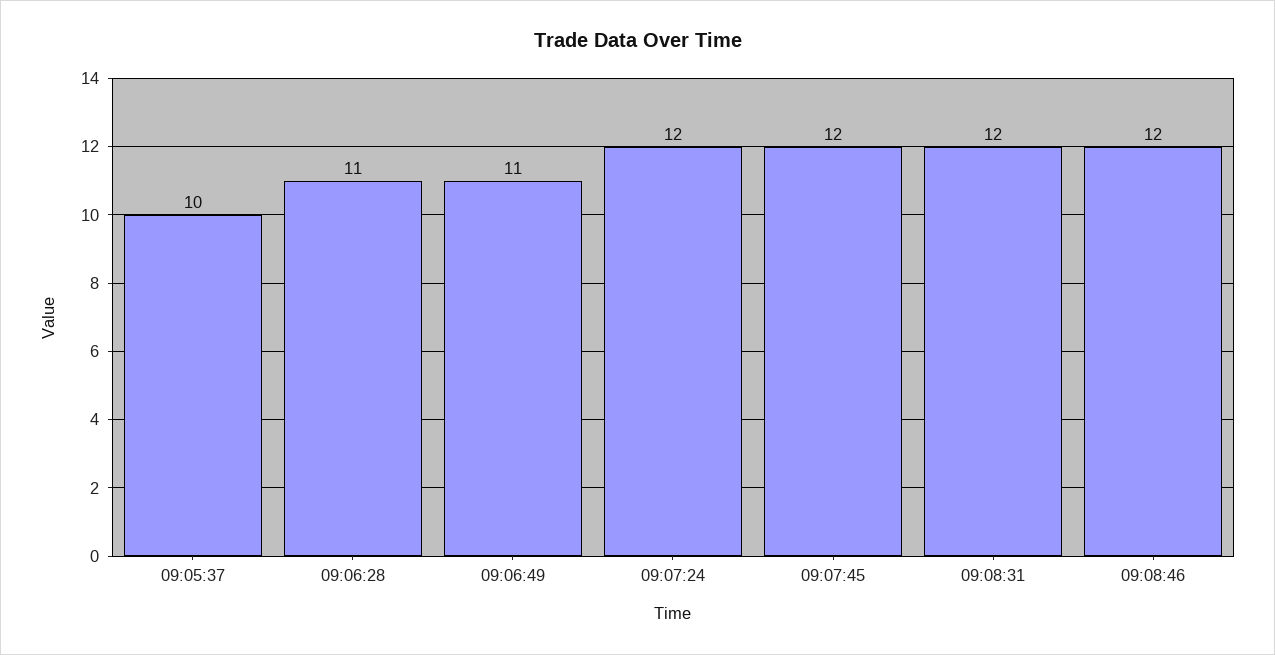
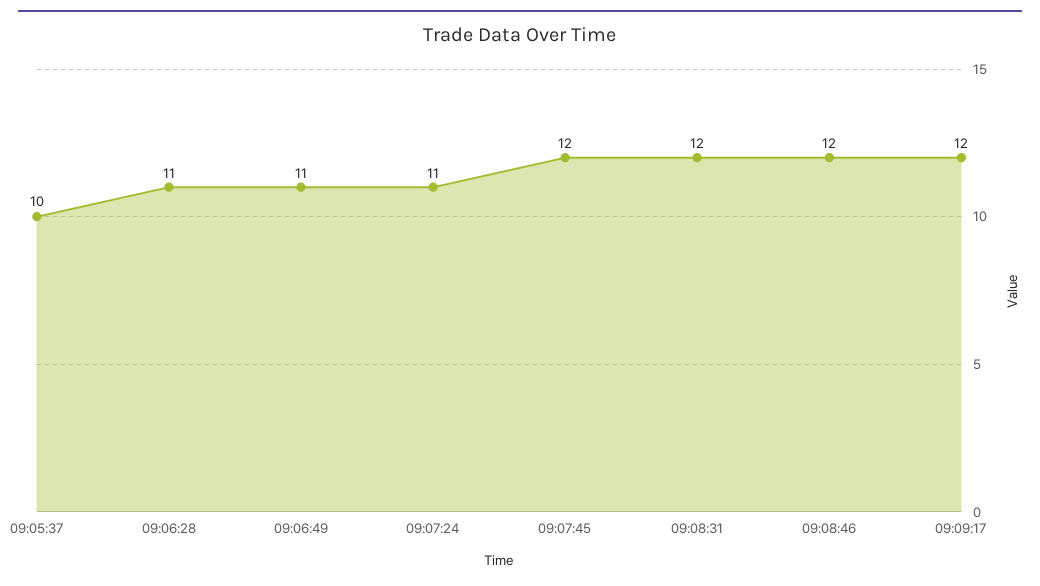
09:07:24: 12 -> 11
09:09:17: none -> 12

